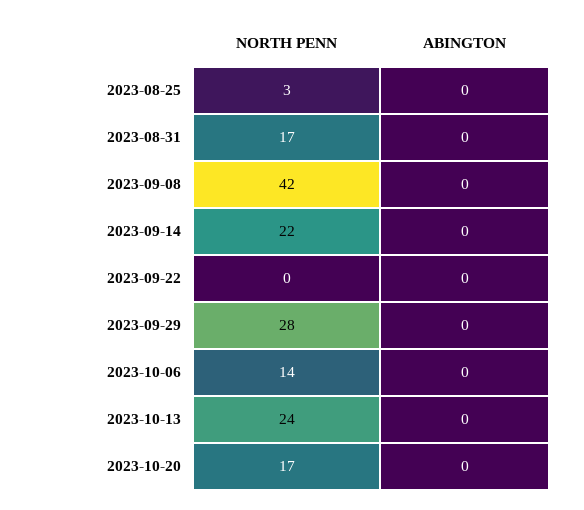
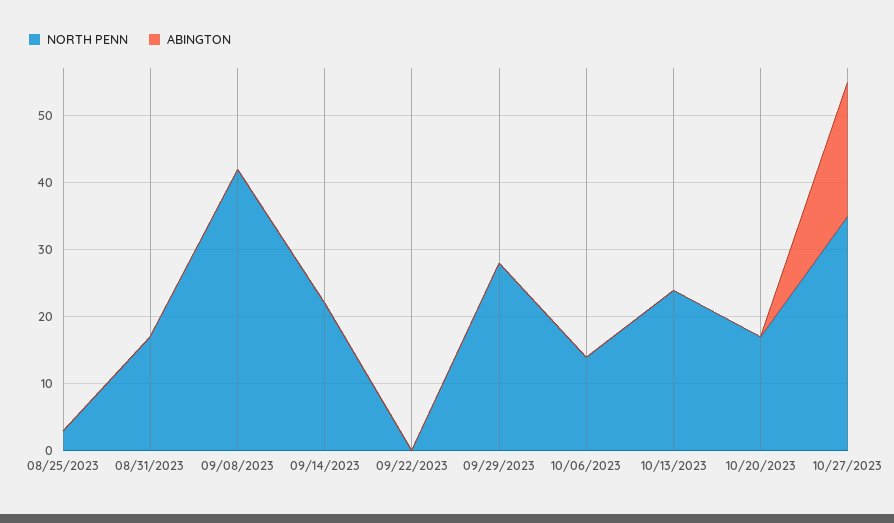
NORTH PENN, 10/27/2023: none -> 35
ABINGTON, 10/27/2023: none -> 20

